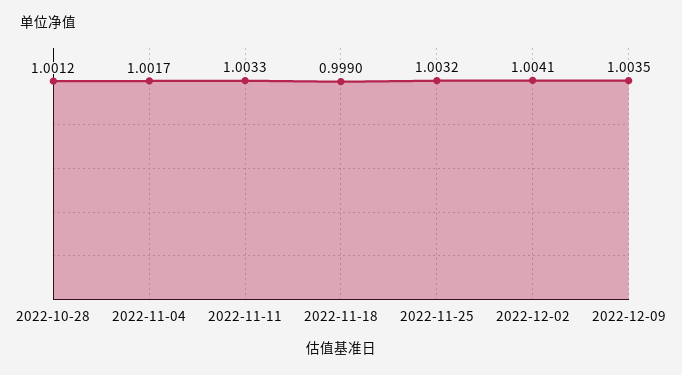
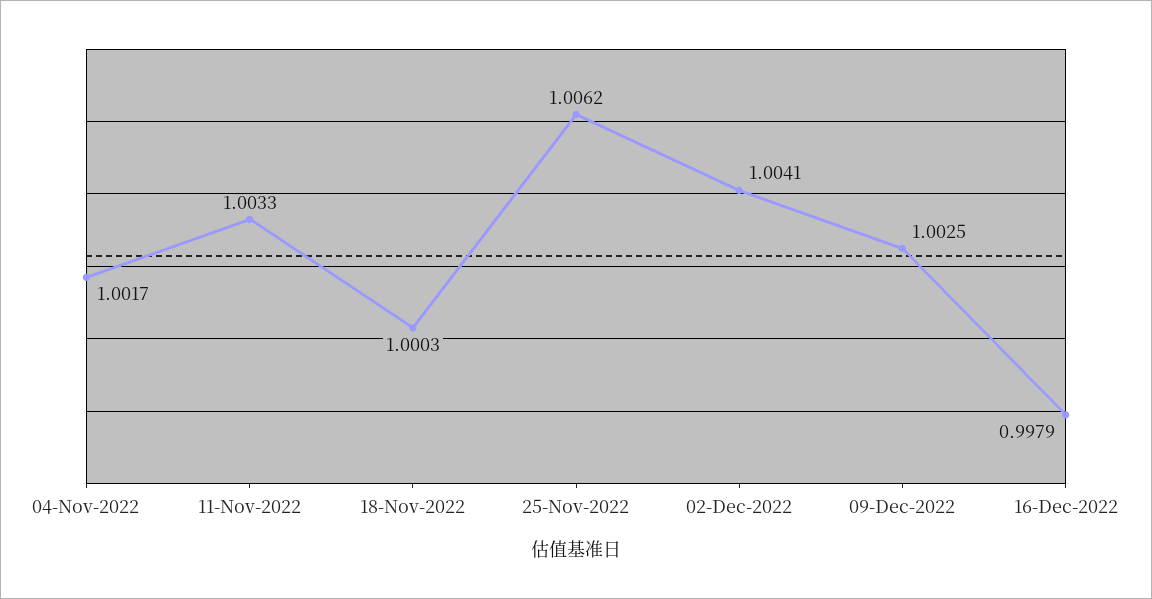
2022-10-28: 1.0012 -> none
2022-11-18: 0.999 -> 1.0003
2022-11-25: 1.0032 -> 1.0062
2022-12-09: 1.0035 -> 1.0025
16-Dec-2022: none -> 0.9979

